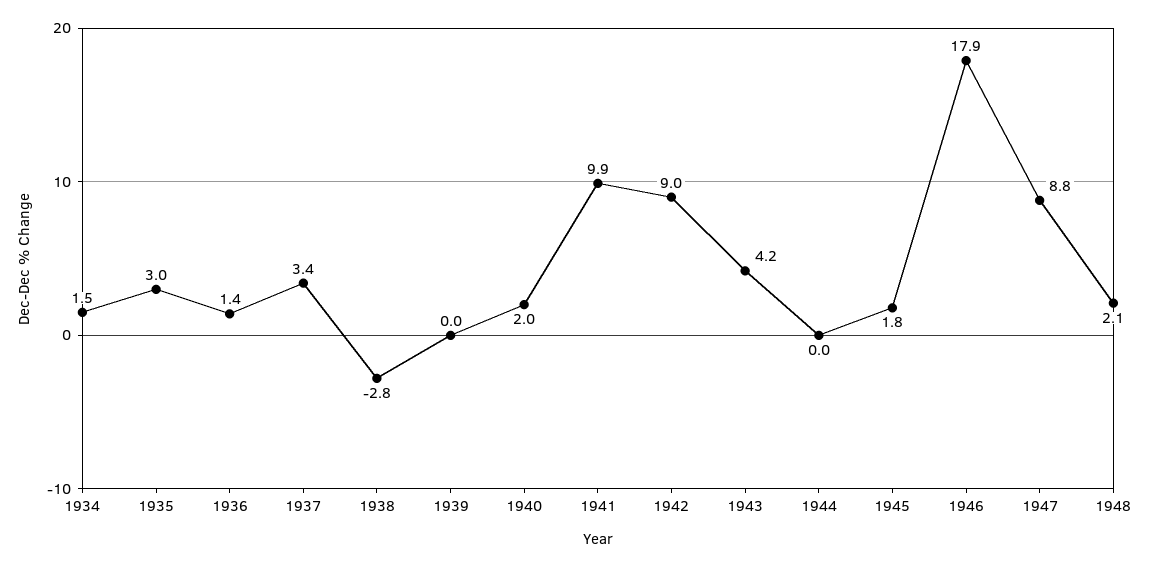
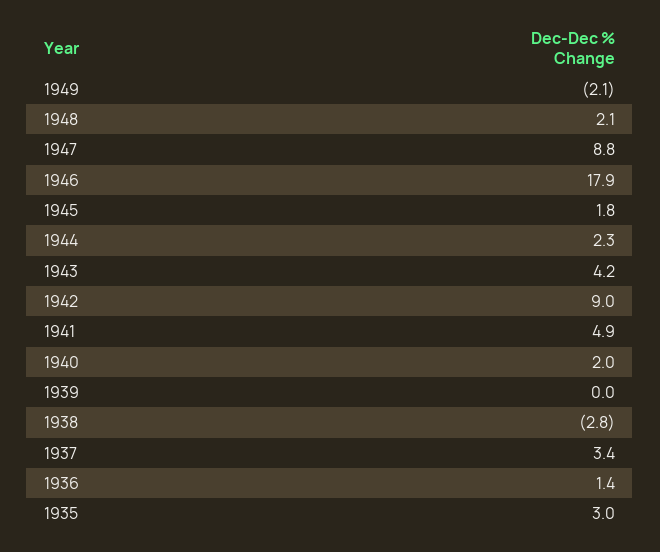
1934: 1.5 -> none
1941: 9.9 -> 4.9
1944: 0 -> 2.3
1949: none -> -2.1

